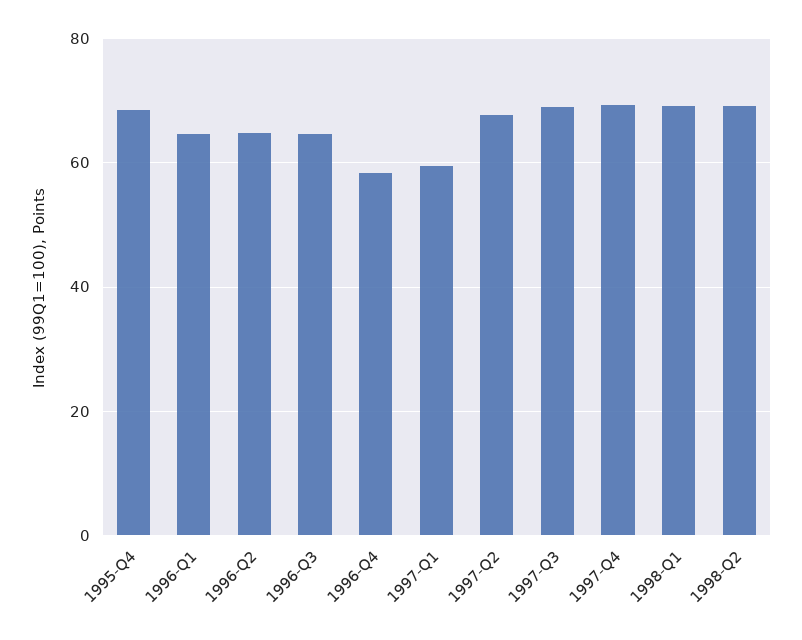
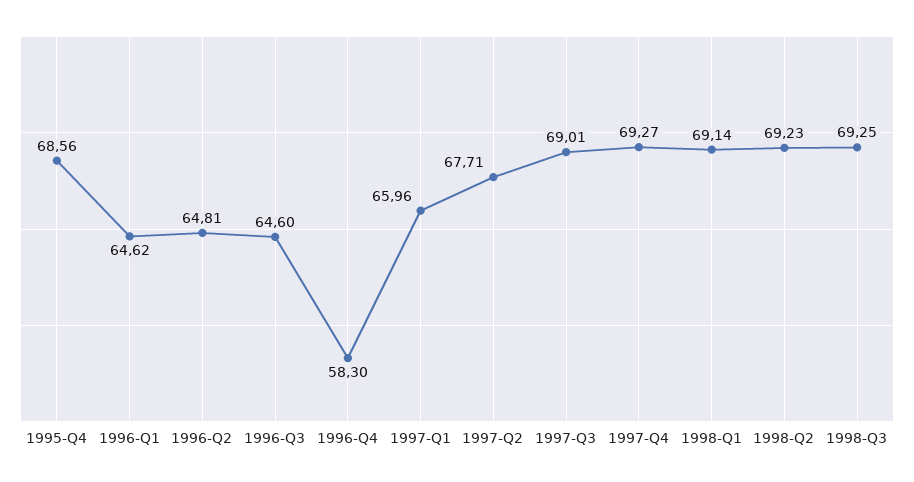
1997-Q1: 60 -> 65.96
1998-Q3: none -> 69.25

